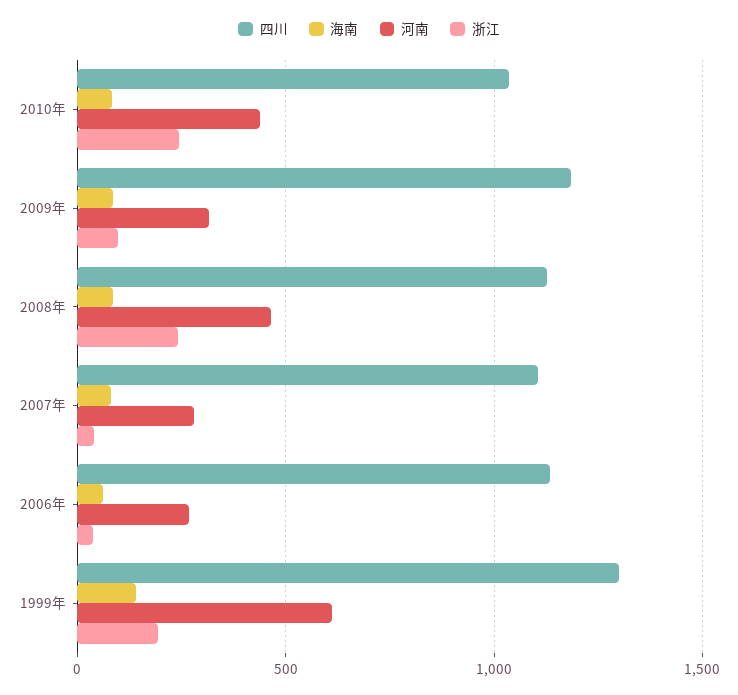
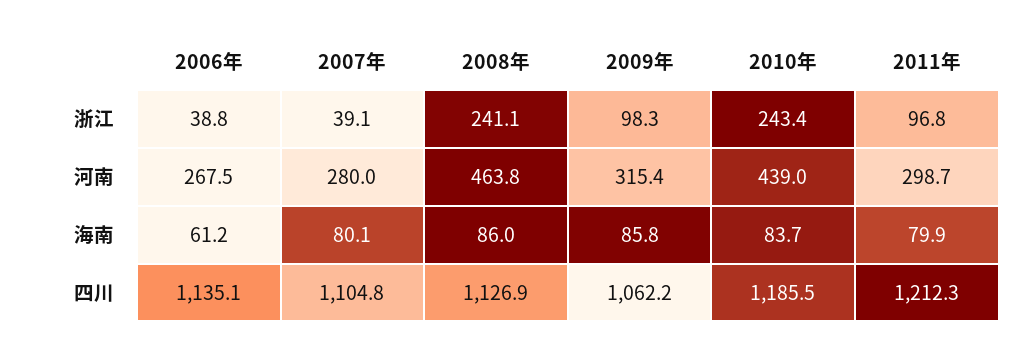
四川, 2010年: 1050 -> 1185.5
四川, 2009年: 1200 -> 1062.2
四川, 1999年: 1300 -> none
海南, 1999年: 150 -> none
河南, 1999年: 600 -> none
浙江, 1999年: 200 -> none
浙江, 2011年: none -> 96.8
河南, 2011年: none -> 298.7
海南, 2011年: none -> 79.9
四川, 2011年: none -> 1212.3

